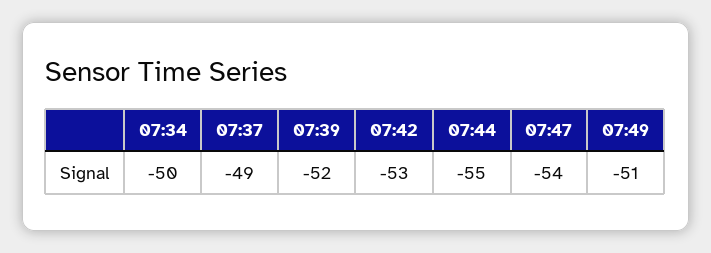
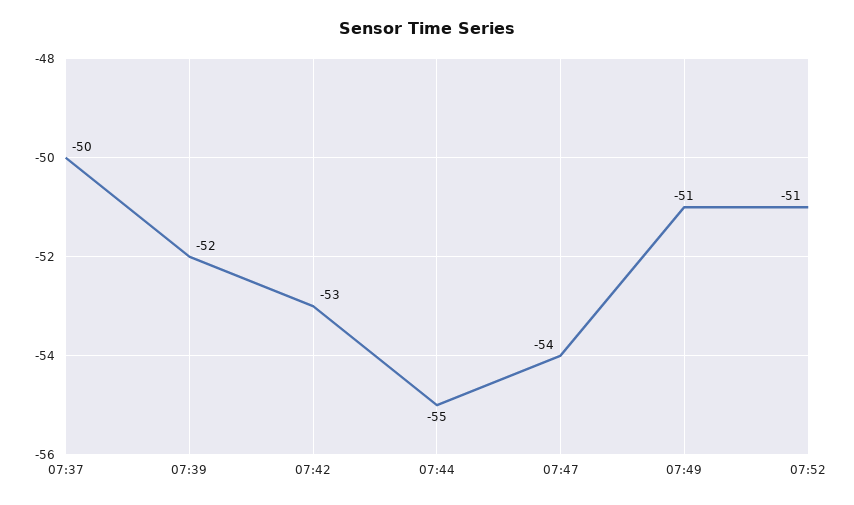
07:34: -50 -> none
07:37: -49 -> -50
07:52: none -> -51

